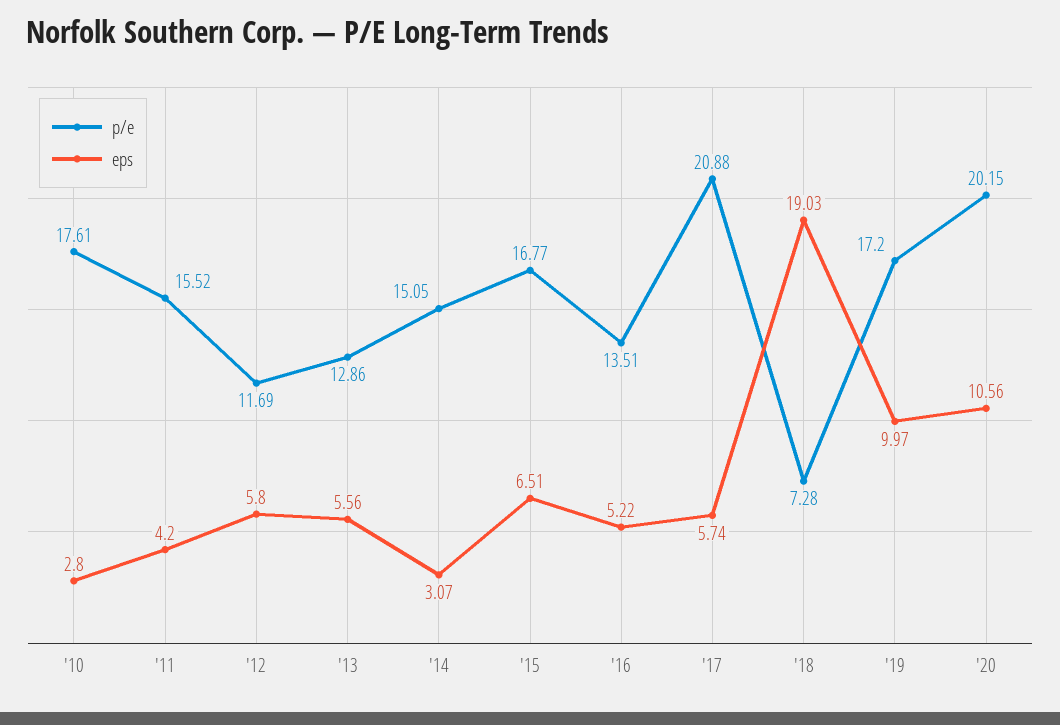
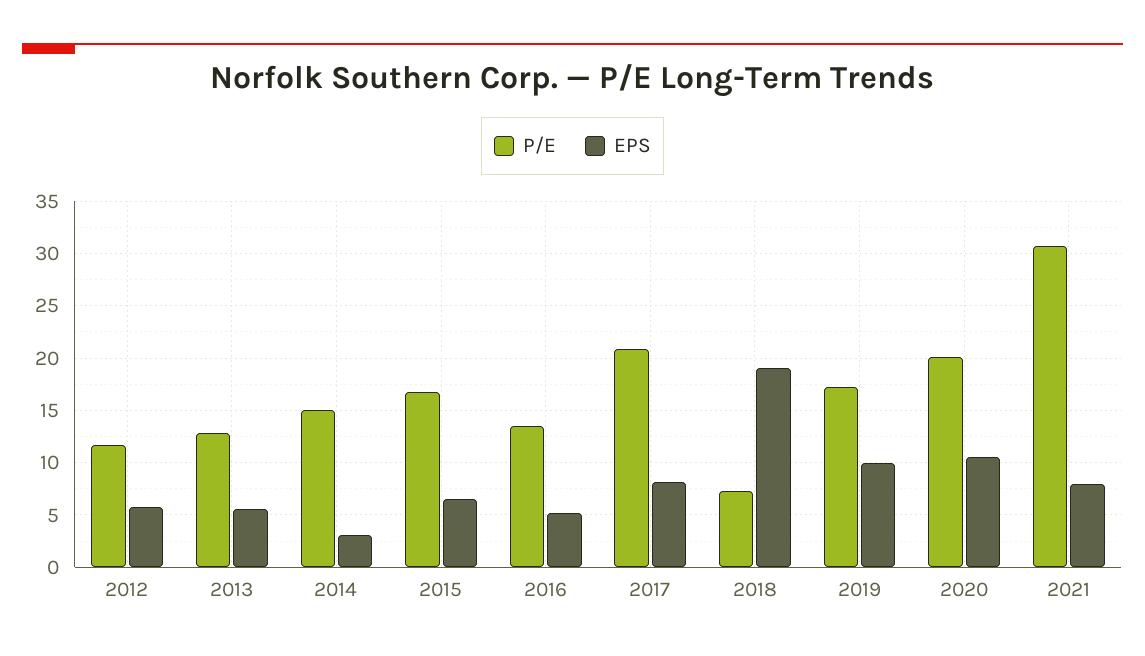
p/e, '10: 17.61 -> none
eps, '10: 2.8 -> none
p/e, '11: 15.52 -> none
eps, '11: 4.2 -> none
eps, '17: 5.74 -> 8
p/e, 2021: none -> 31
eps, 2021: none -> 8

